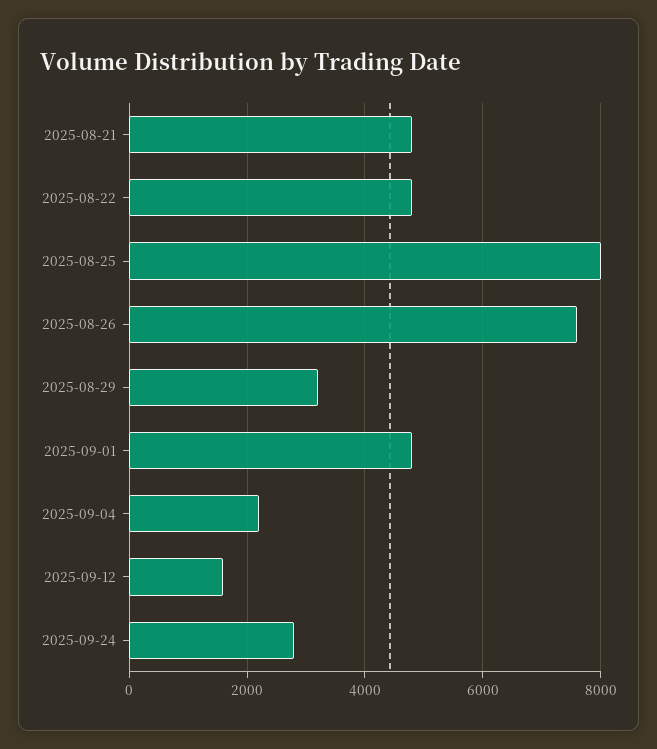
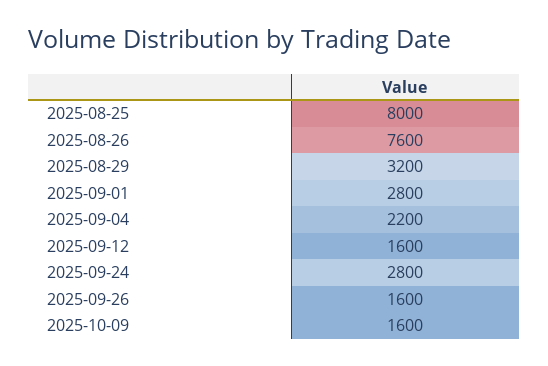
2025-08-21: 4800 -> none
2025-08-22: 4800 -> none
2025-09-01: 4800 -> 2800
2025-09-26: none -> 1600
2025-10-09: none -> 1600

